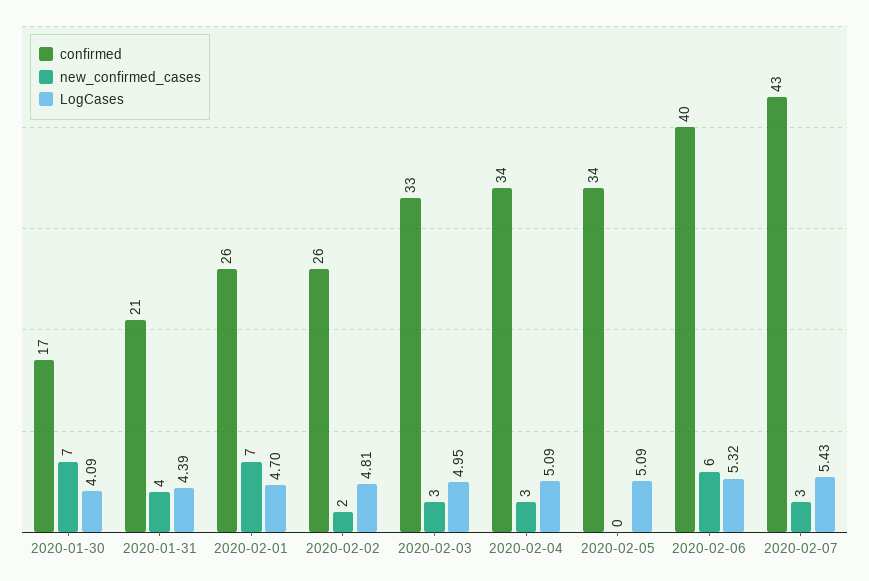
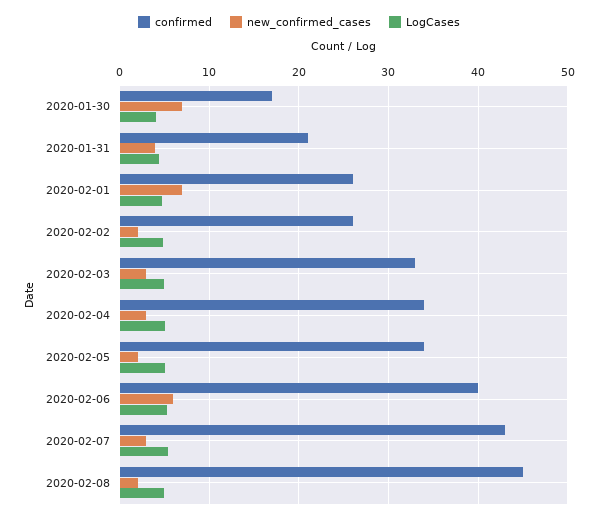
new_confirmed_cases, 2020-02-05: 0 -> 2
confirmed, 2020-02-08: none -> 45
new_confirmed_cases, 2020-02-08: none -> 2
LogCases, 2020-02-08: none -> 5

